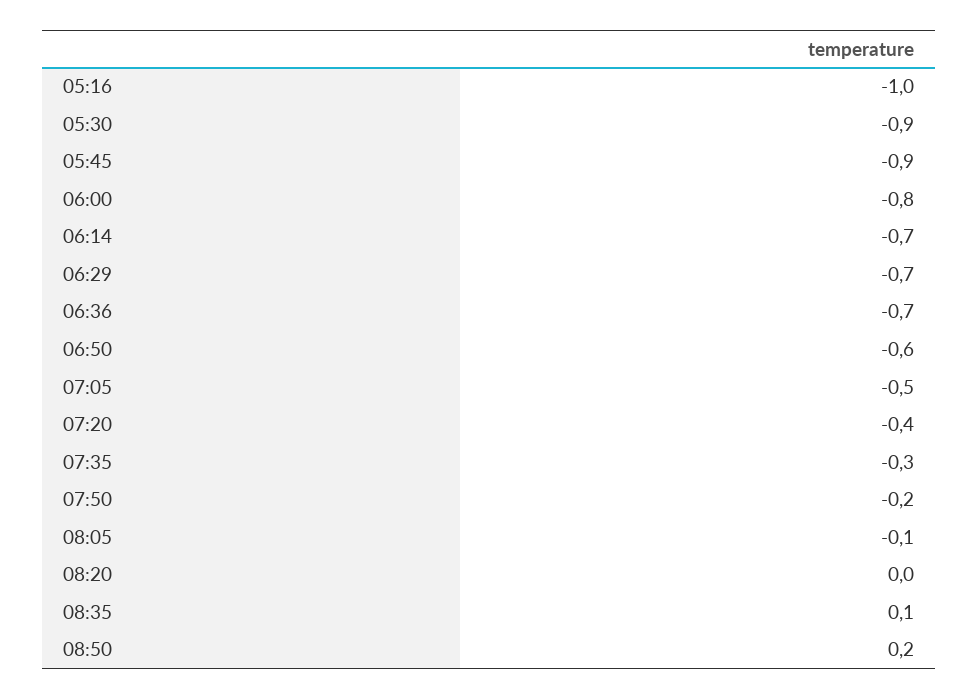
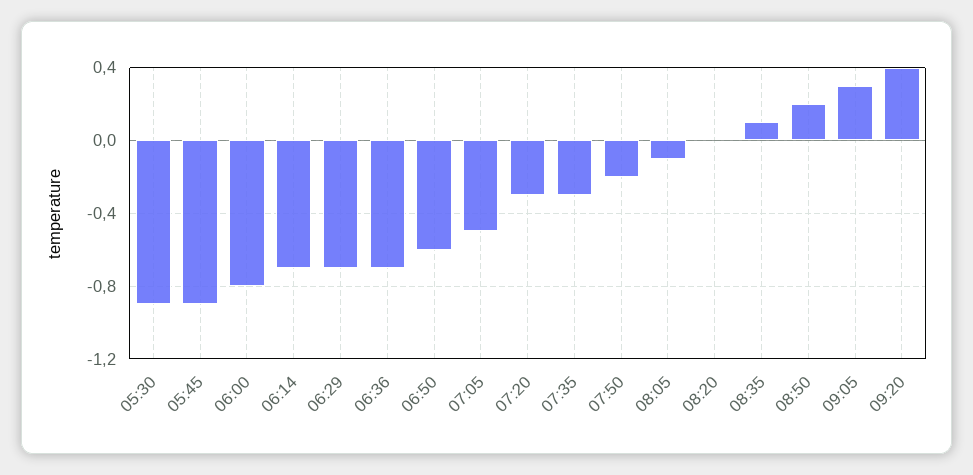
05:16: -1 -> none
07:20: -0.4 -> -0.3
09:05: none -> 0.3
09:20: none -> 0.4

